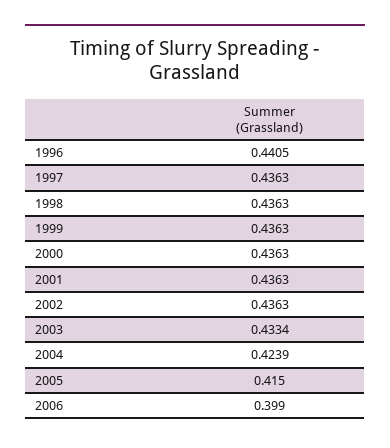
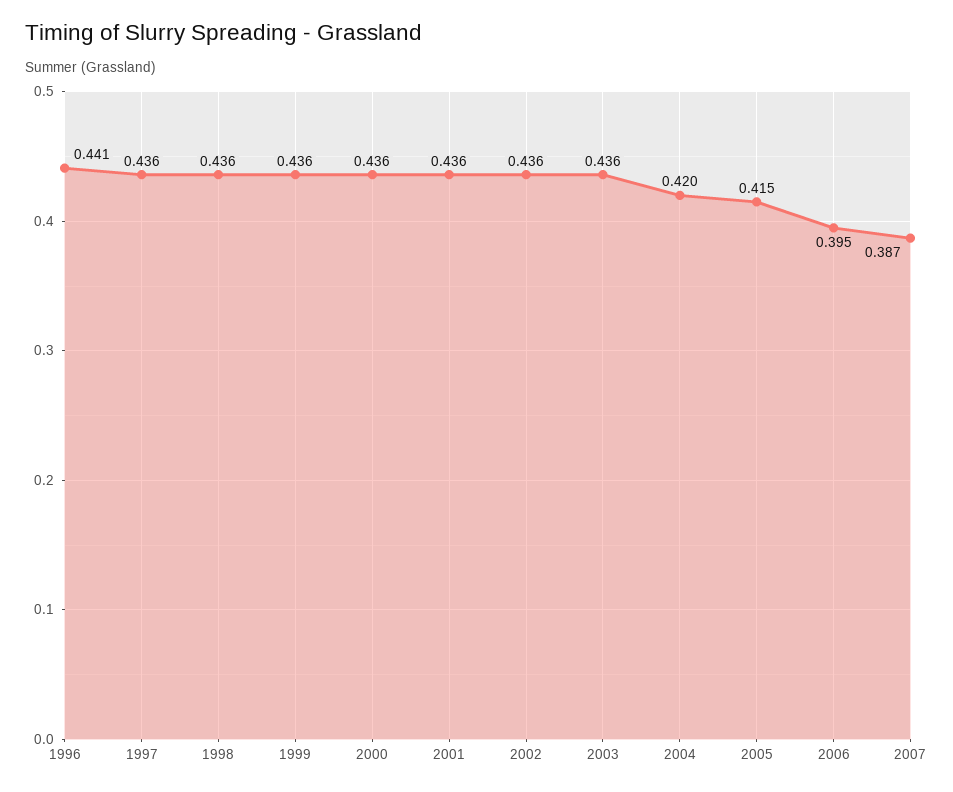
2003: 0.4334 -> 0.436
2004: 0.4239 -> 0.42
2006: 0.399 -> 0.395
2007: none -> 0.387

